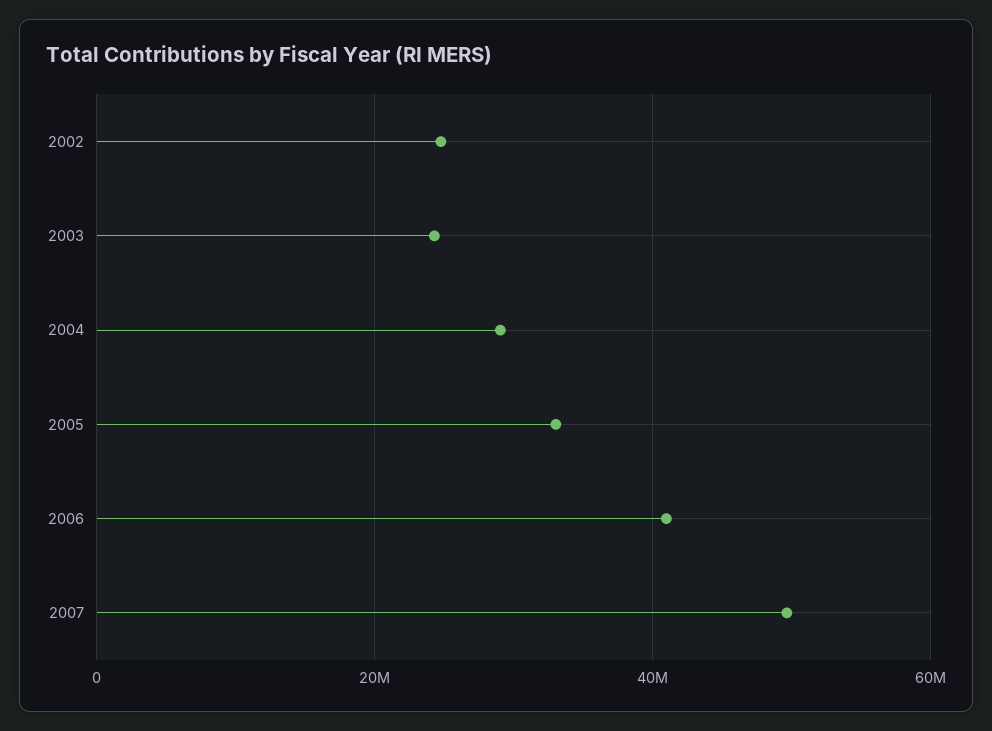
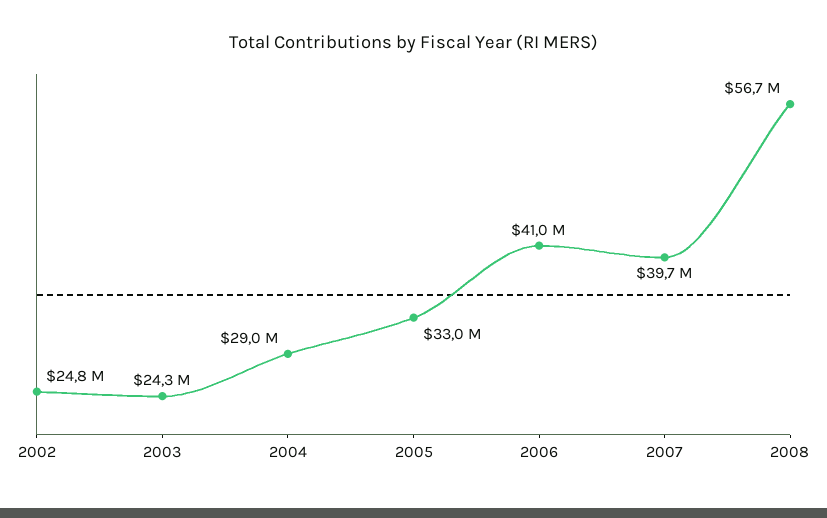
2007: 50000000 -> 39700000
2008: none -> 56700000

